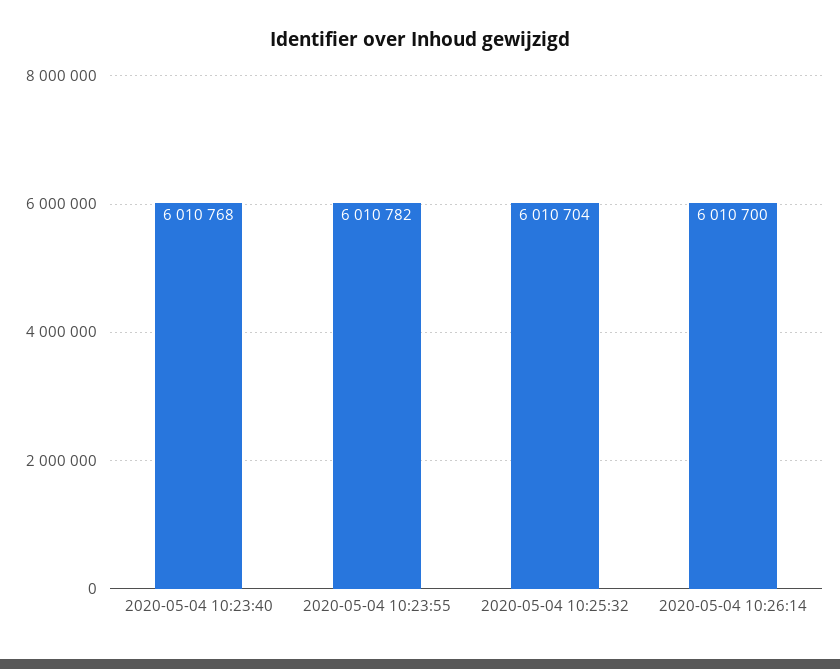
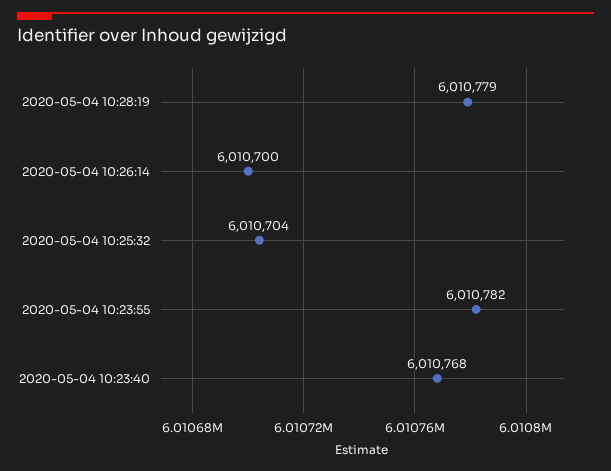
2020-05-04 10:28:19: none -> 6010779

